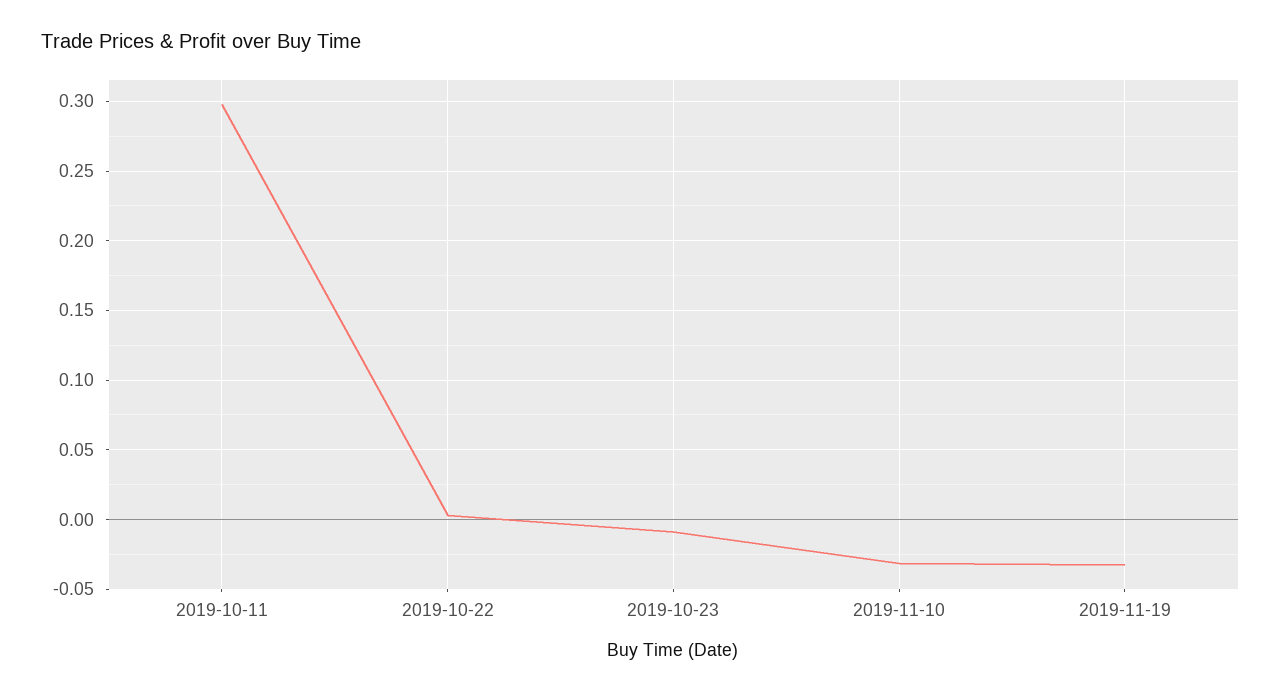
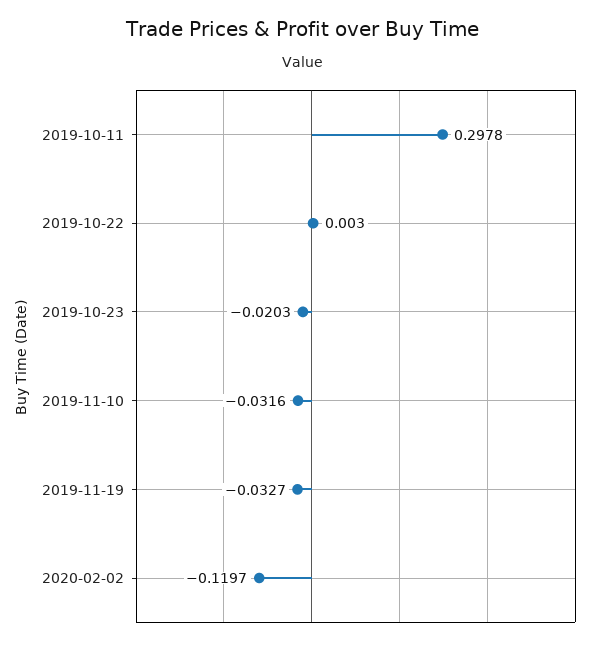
2019-10-23: -0.01 -> -0.0203
2020-02-02: none -> -0.1197

